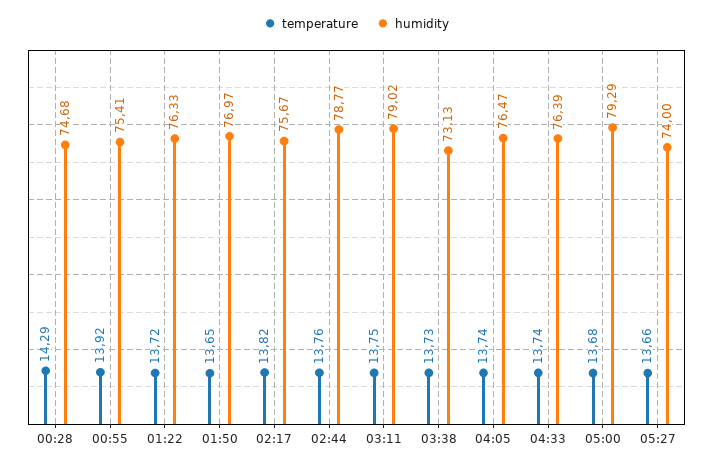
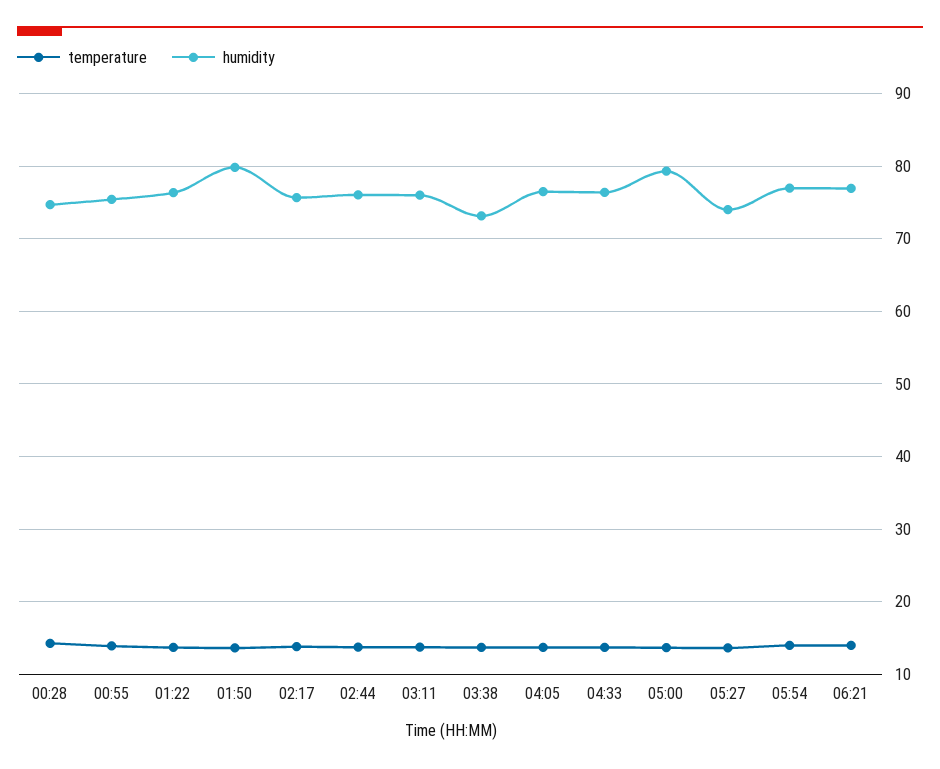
humidity, 01:50: 76.97 -> 80
humidity, 02:44: 78.77 -> 76
humidity, 03:11: 79.02 -> 76
temperature, 05:54: none -> 14
humidity, 05:54: none -> 77
temperature, 06:21: none -> 14
humidity, 06:21: none -> 77

